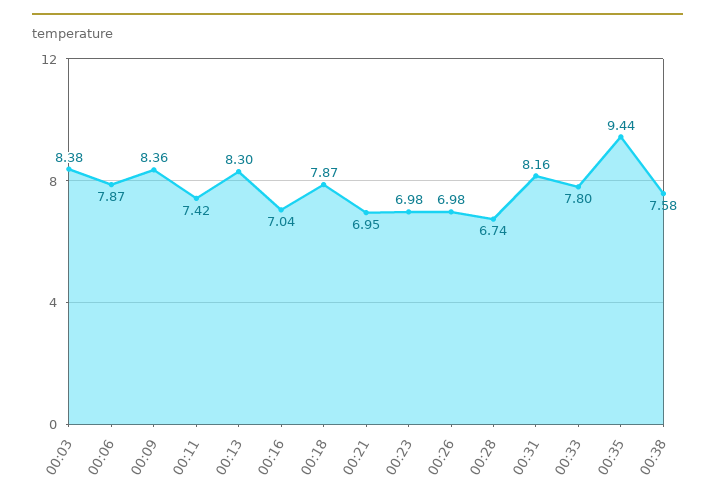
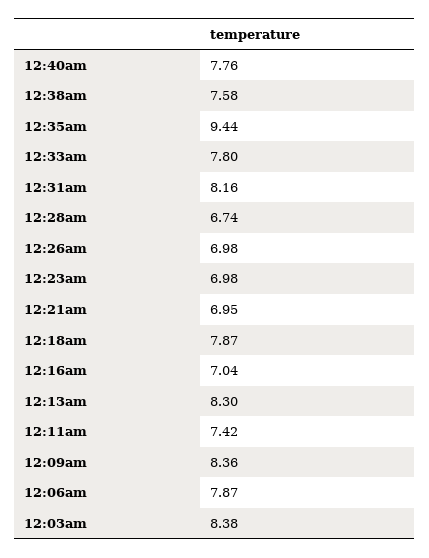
12:40am: none -> 7.76

